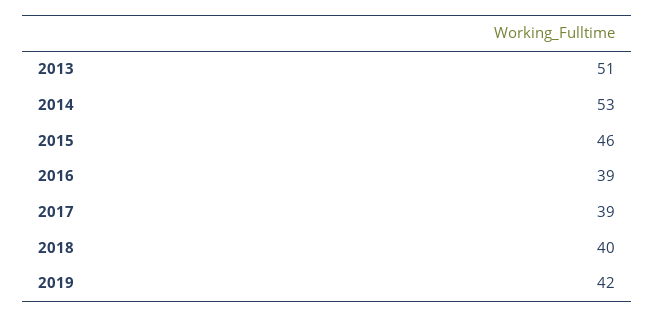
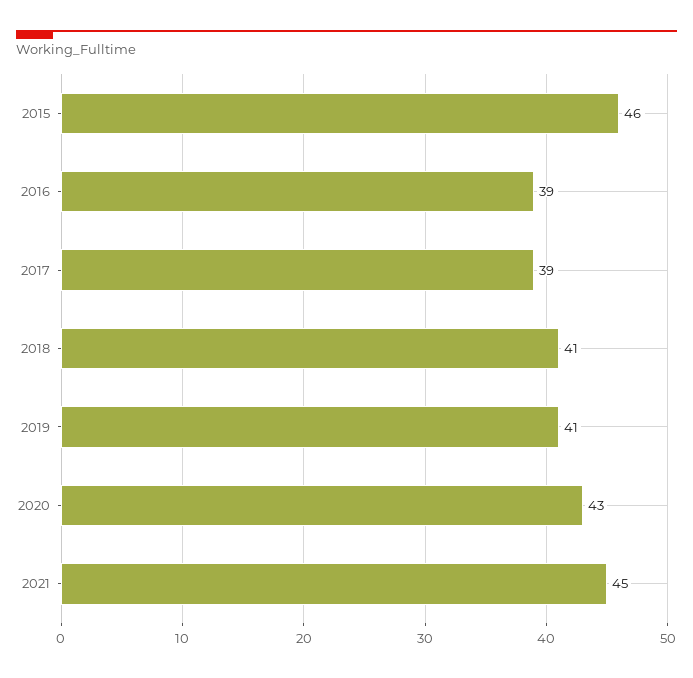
2013: 51 -> none
2014: 53 -> none
2018: 40 -> 41
2019: 42 -> 41
2020: none -> 43
2021: none -> 45

